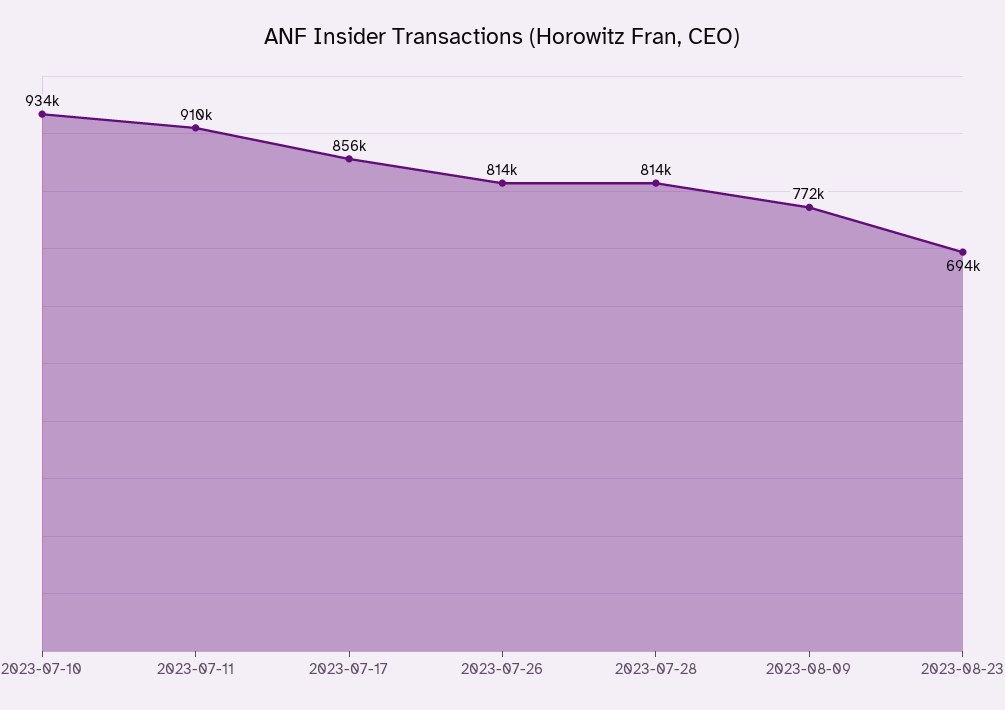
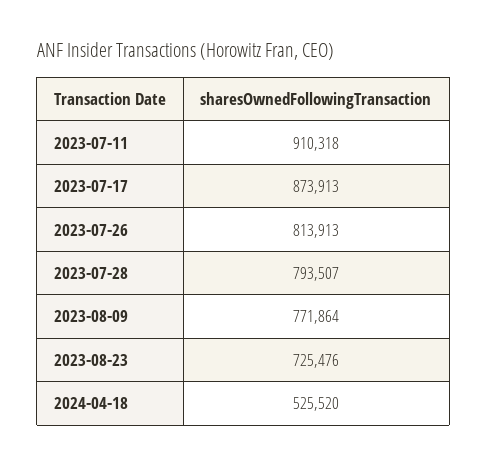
2023-07-10: 934000 -> none
2023-07-17: 856000 -> 873913
2023-07-28: 814000 -> 793507
2023-08-23: 694000 -> 725476
2024-04-18: none -> 525520

